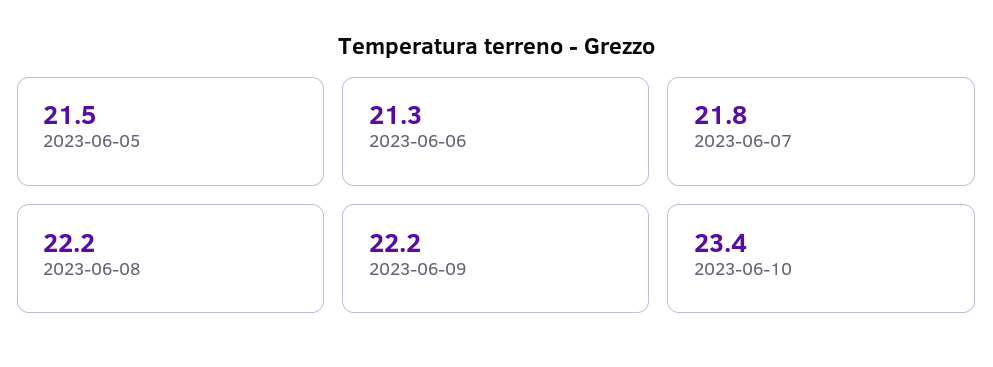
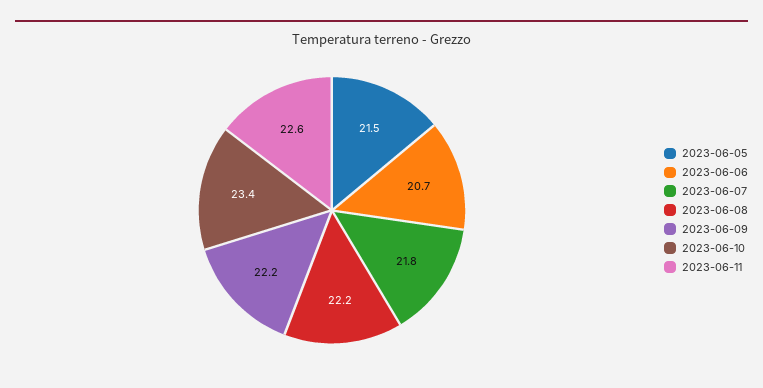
2023-06-06: 21.3 -> 20.7
2023-06-11: none -> 22.6

